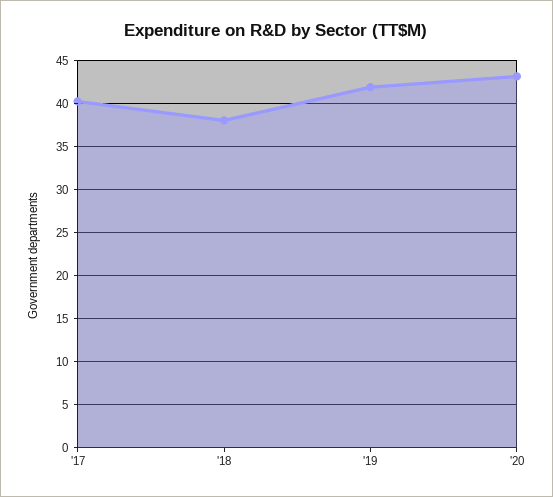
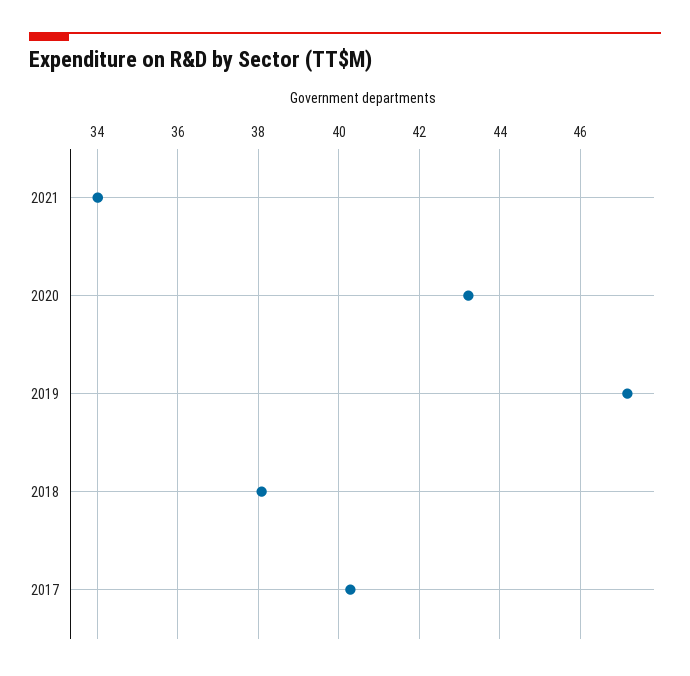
'19: 42 -> 47.2
2021: none -> 34

